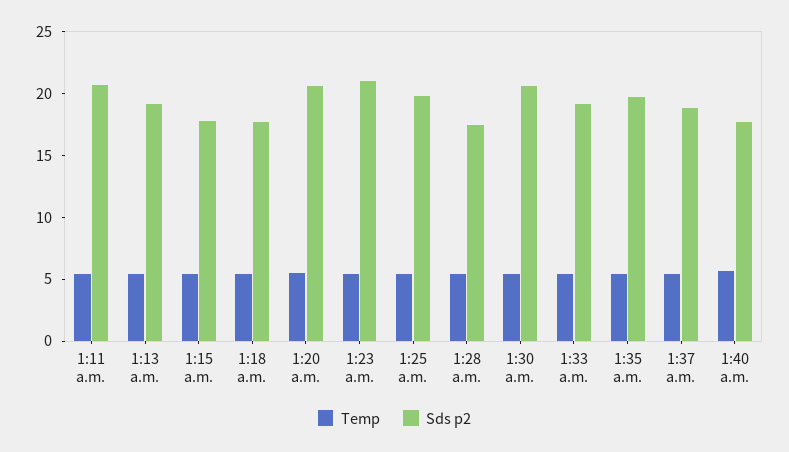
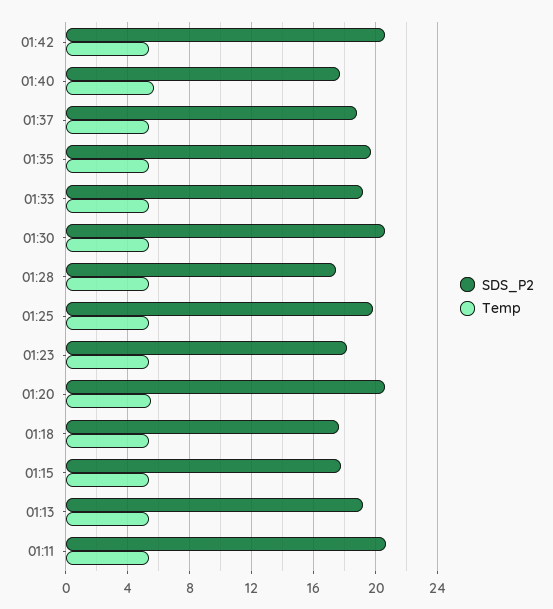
Sds p2, 1:23 a.m.: 21 -> 18
Sds p2, 01:42: none -> 20.5
Temp, 01:42: none -> 5.5

